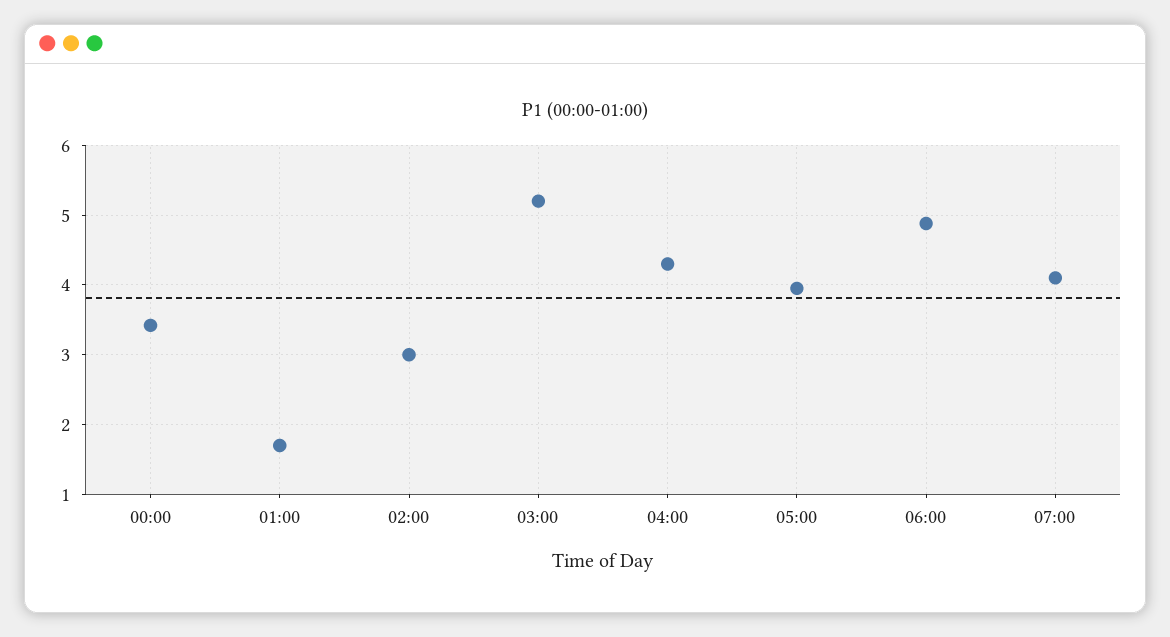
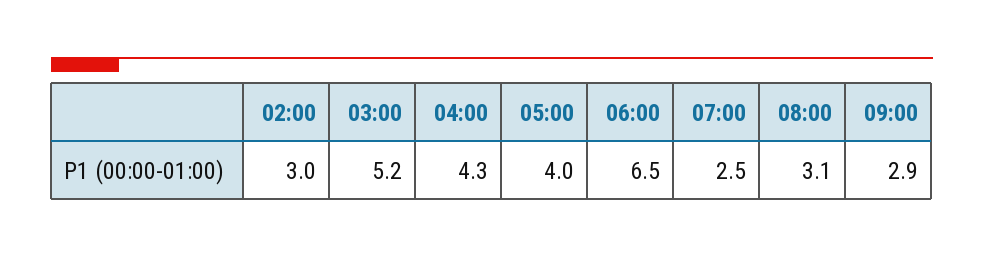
00:00: 3.4 -> none
01:00: 1.7 -> none
06:00: 4.9 -> 6.5
07:00: 4.1 -> 2.5
08:00: none -> 3.1
09:00: none -> 2.9

